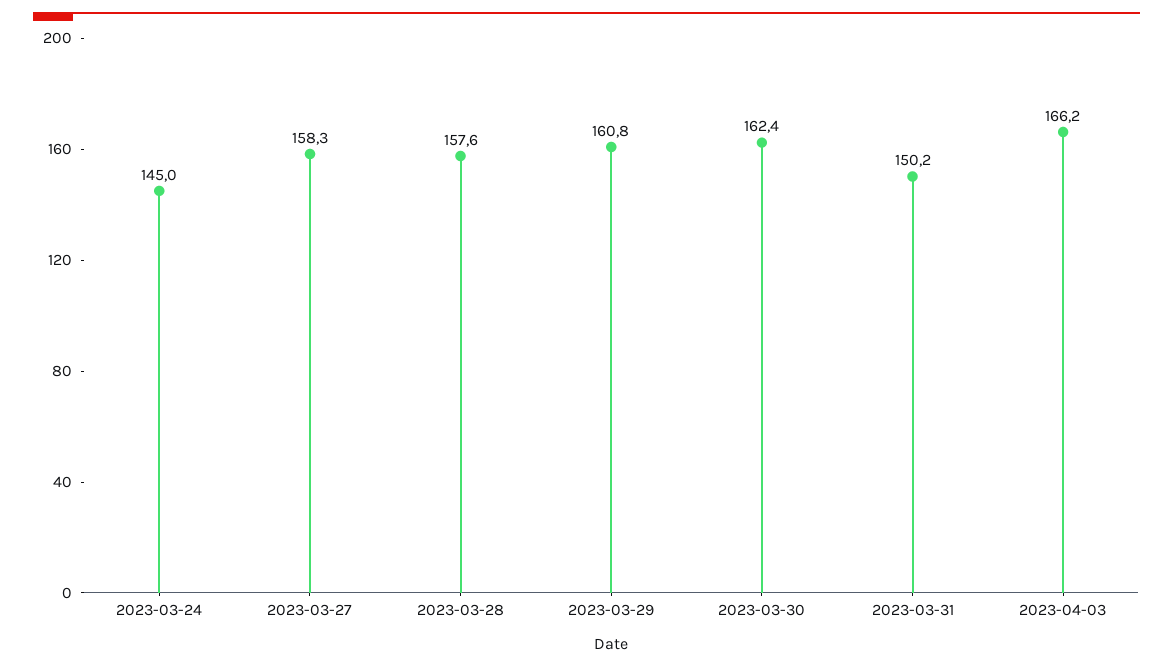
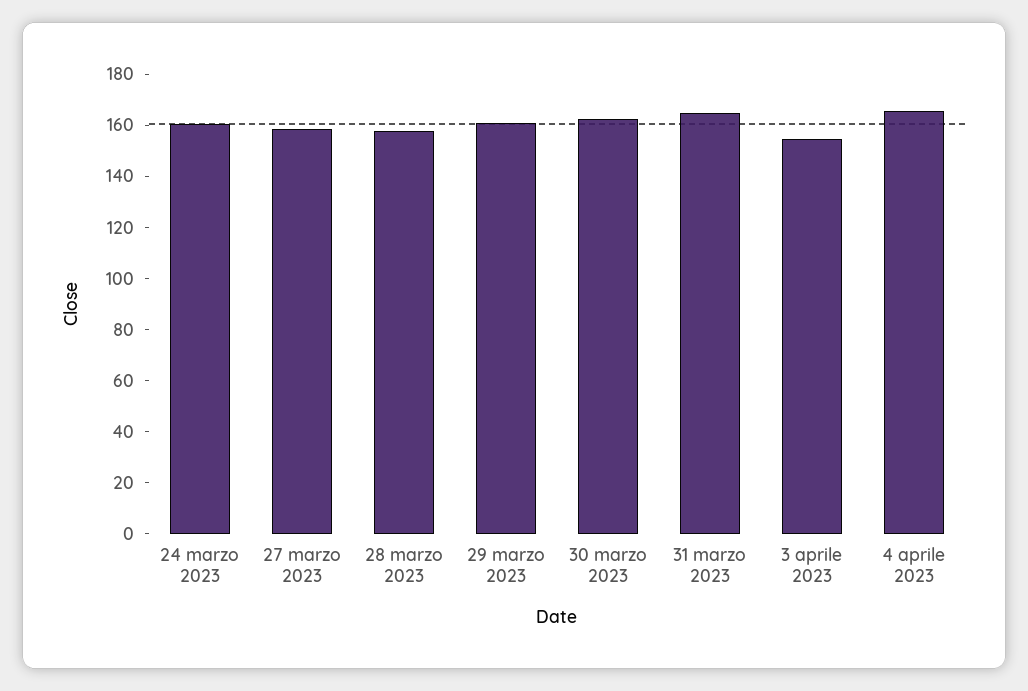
2023-03-24: 145 -> 160
2023-03-31: 150.2 -> 165
2023-04-03: 166.2 -> 155
4 aprile 2023: none -> 165

